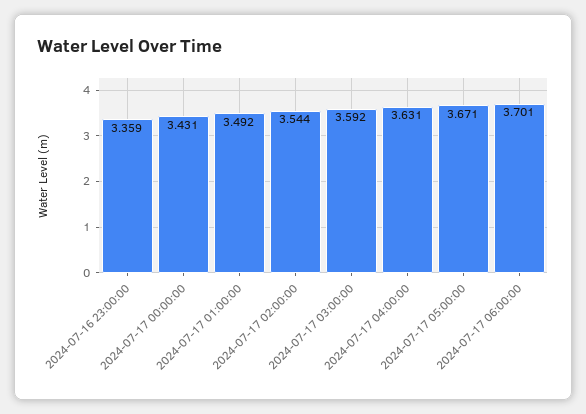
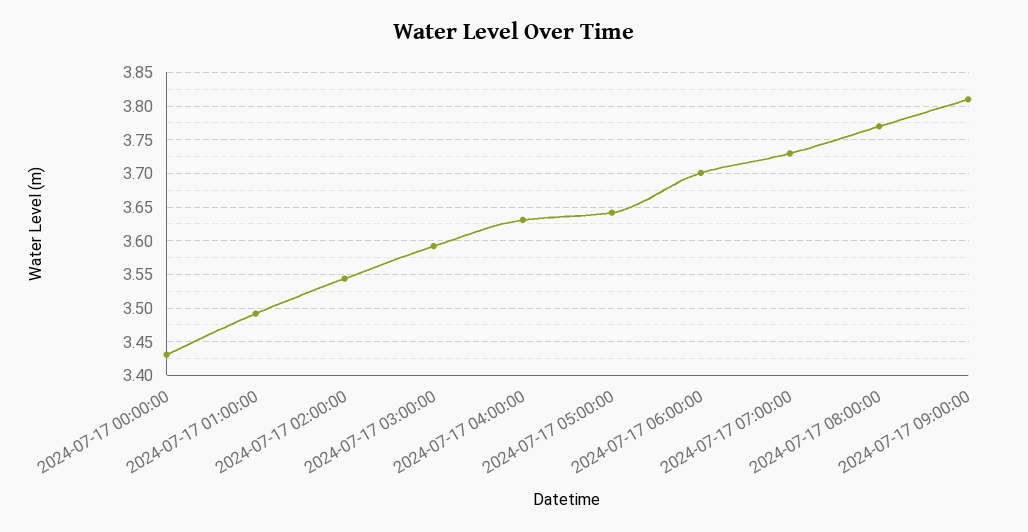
2024-07-16 23:00:00: 3.359 -> none
2024-07-17 05:00:00: 3.671 -> 3.64
2024-07-17 07:00:00: none -> 3.73
2024-07-17 08:00:00: none -> 3.77
2024-07-17 09:00:00: none -> 3.81

